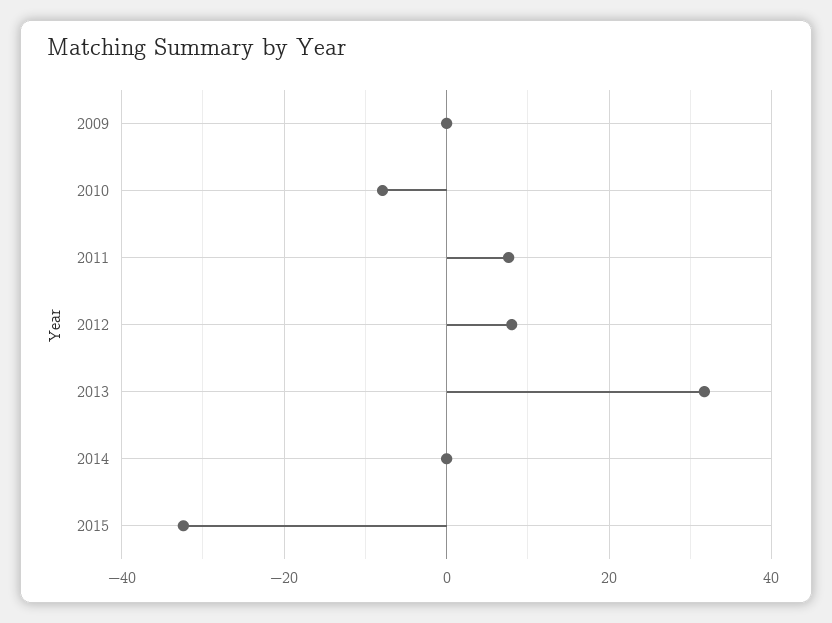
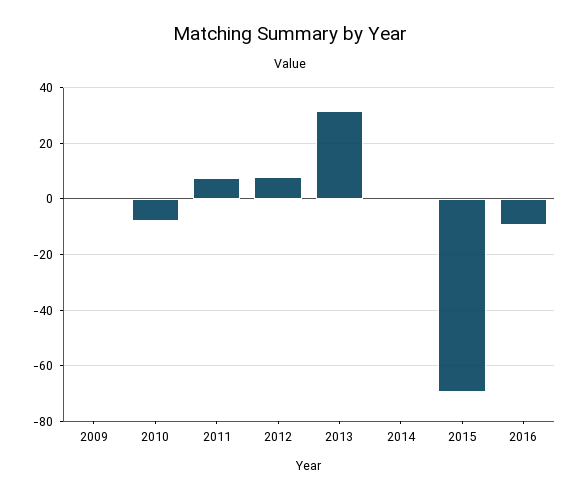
2015: -32 -> -70
2016: none -> -10

